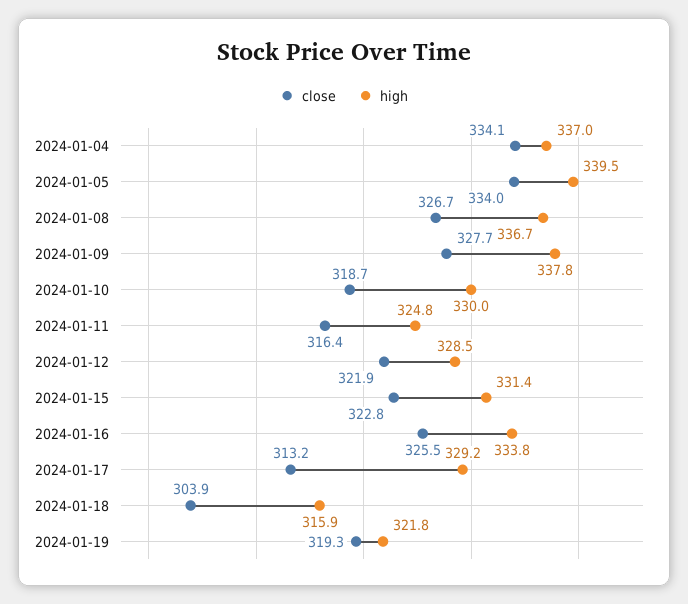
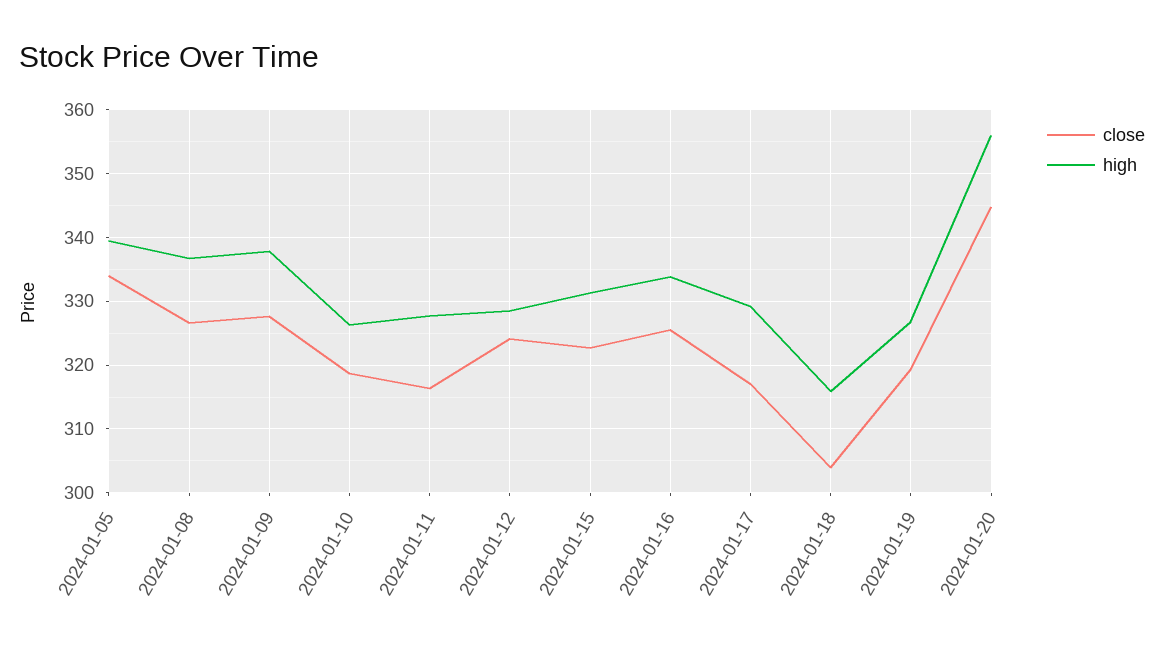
close, 2024-01-04: 334.1 -> none
high, 2024-01-04: 337 -> none
high, 2024-01-10: 330 -> 326
high, 2024-01-11: 324.8 -> 328
close, 2024-01-12: 321.9 -> 324
close, 2024-01-17: 313.2 -> 317
high, 2024-01-19: 321.8 -> 327
close, 2024-01-20: none -> 345
high, 2024-01-20: none -> 356

